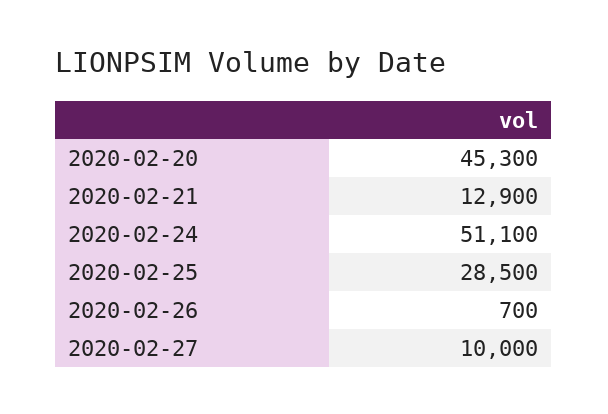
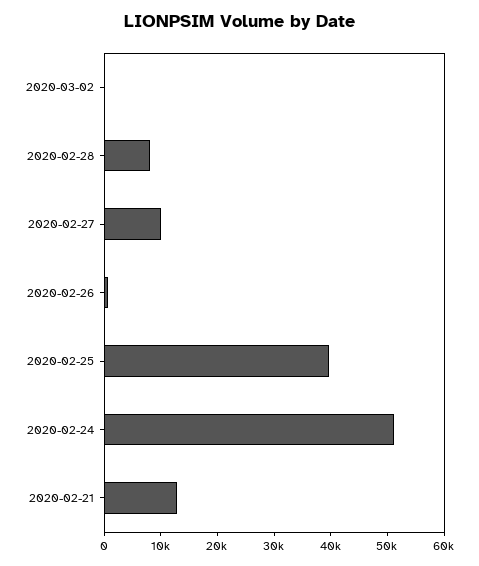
2020-02-20: 45300 -> none
2020-02-25: 28500 -> 40000
2020-03-02: none -> 0
2020-02-28: none -> 8000

